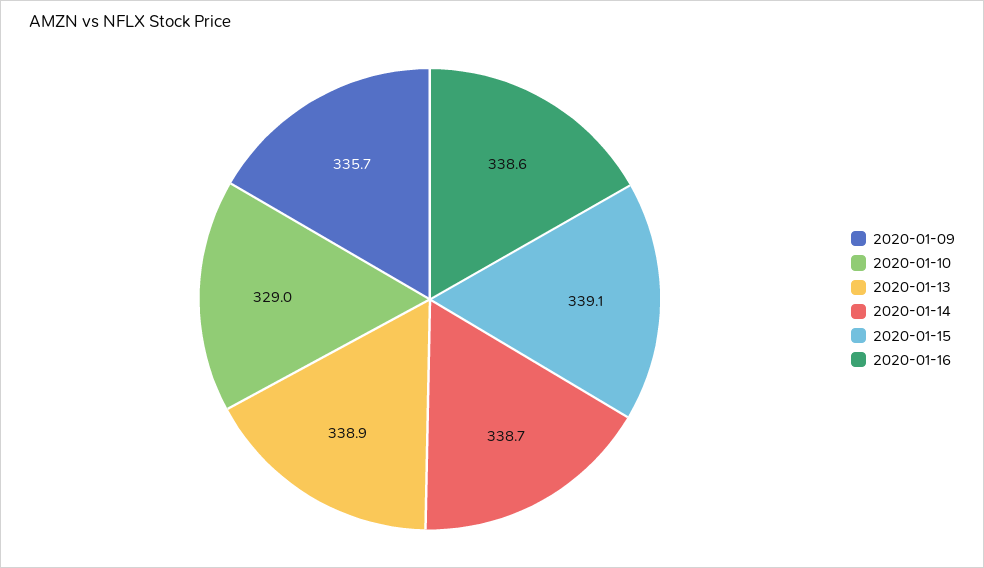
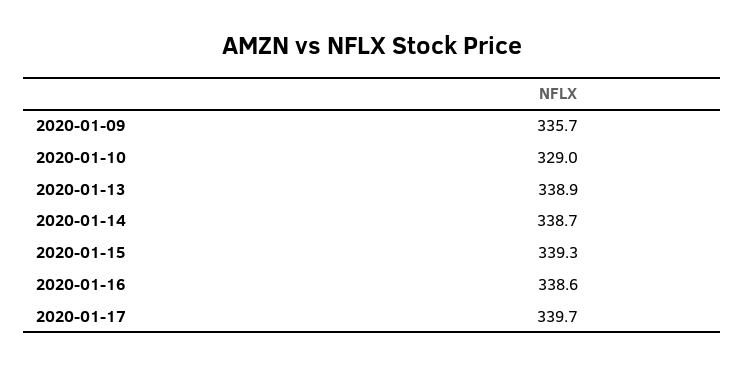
2020-01-15: 339.1 -> 339.3
2020-01-17: none -> 339.7

